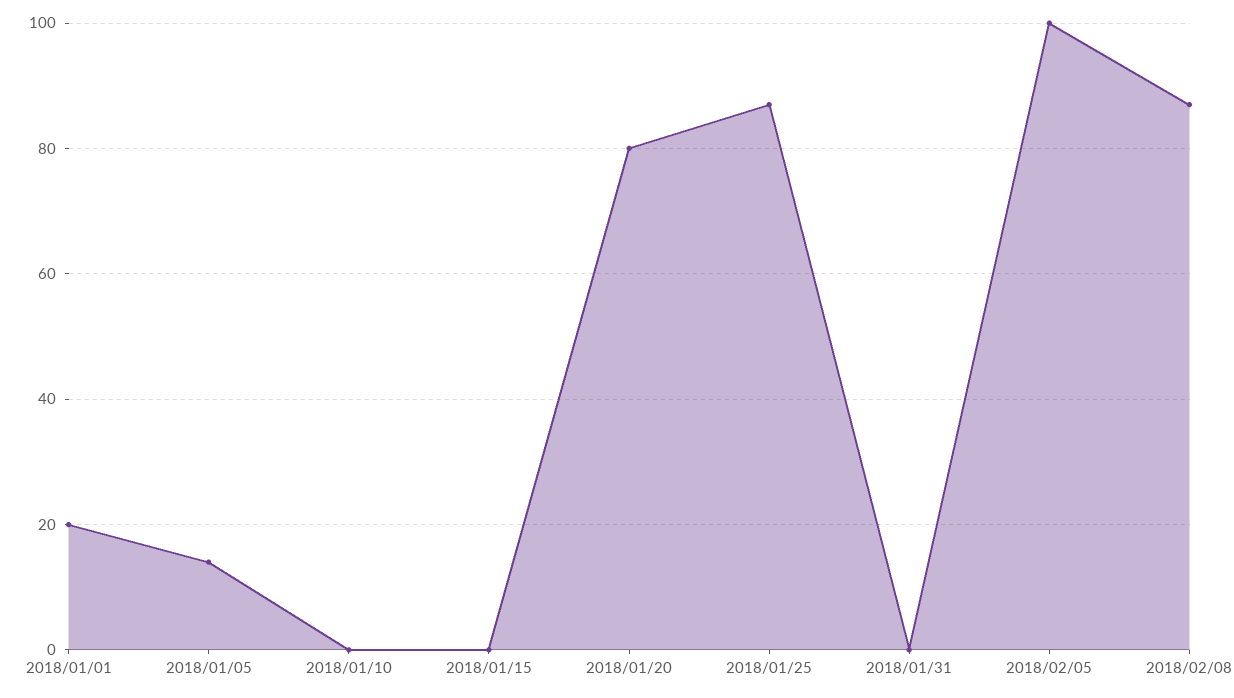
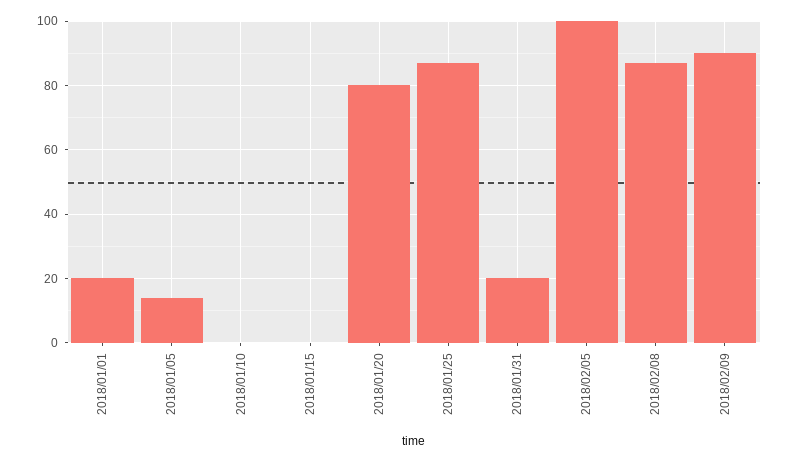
2018/01/31: 0 -> 20
2018/02/09: none -> 90

